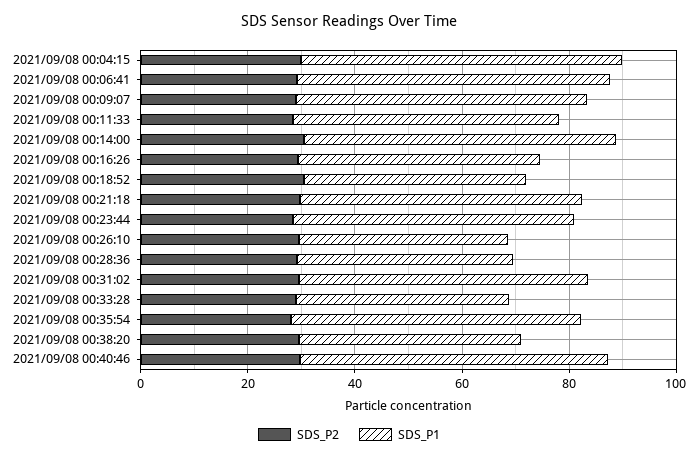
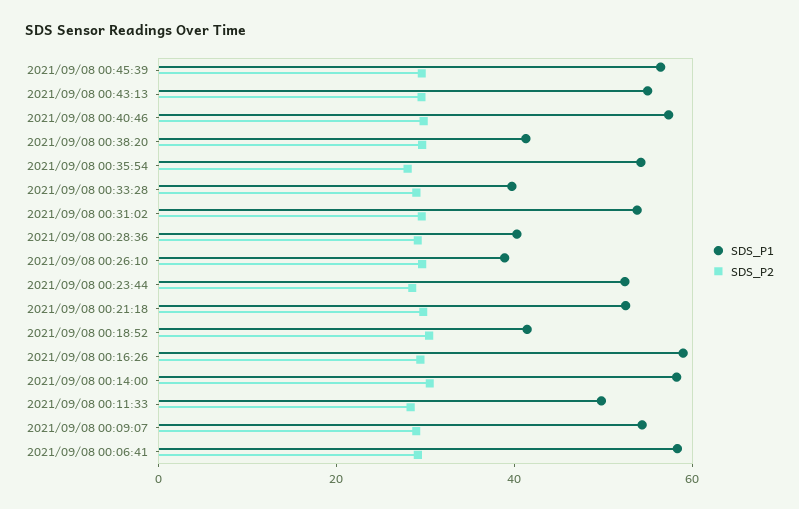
SDS_P2, 2021/09/08 00:04:15: 30 -> none
SDS_P1, 2021/09/08 00:04:15: 60 -> none
SDS_P1, 2021/09/08 00:16:26: 45 -> 60
SDS_P1, 2021/09/08 00:45:39: none -> 55
SDS_P2, 2021/09/08 00:45:39: none -> 30
SDS_P1, 2021/09/08 00:43:13: none -> 55
SDS_P2, 2021/09/08 00:43:13: none -> 30

